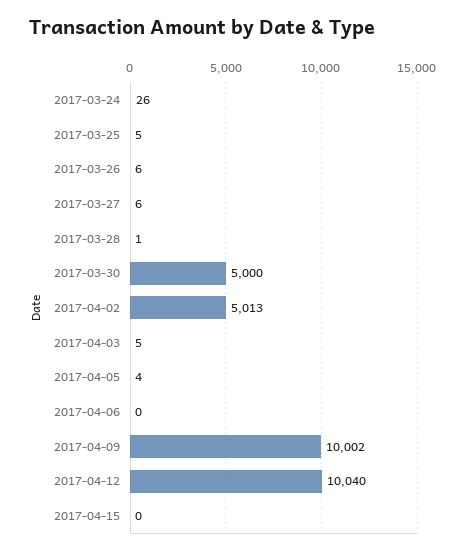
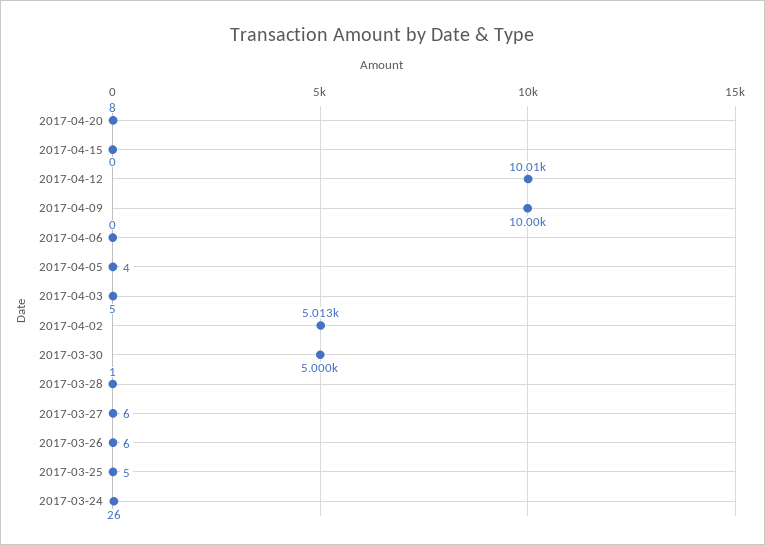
2017-04-12: 10040 -> 10010
2017-04-20: none -> 8

